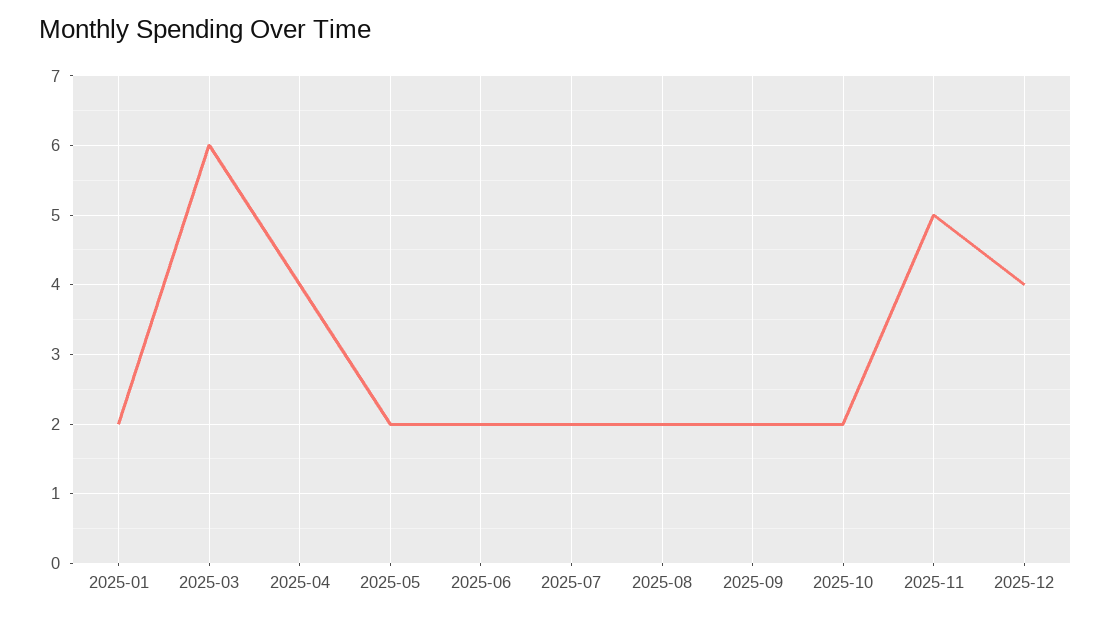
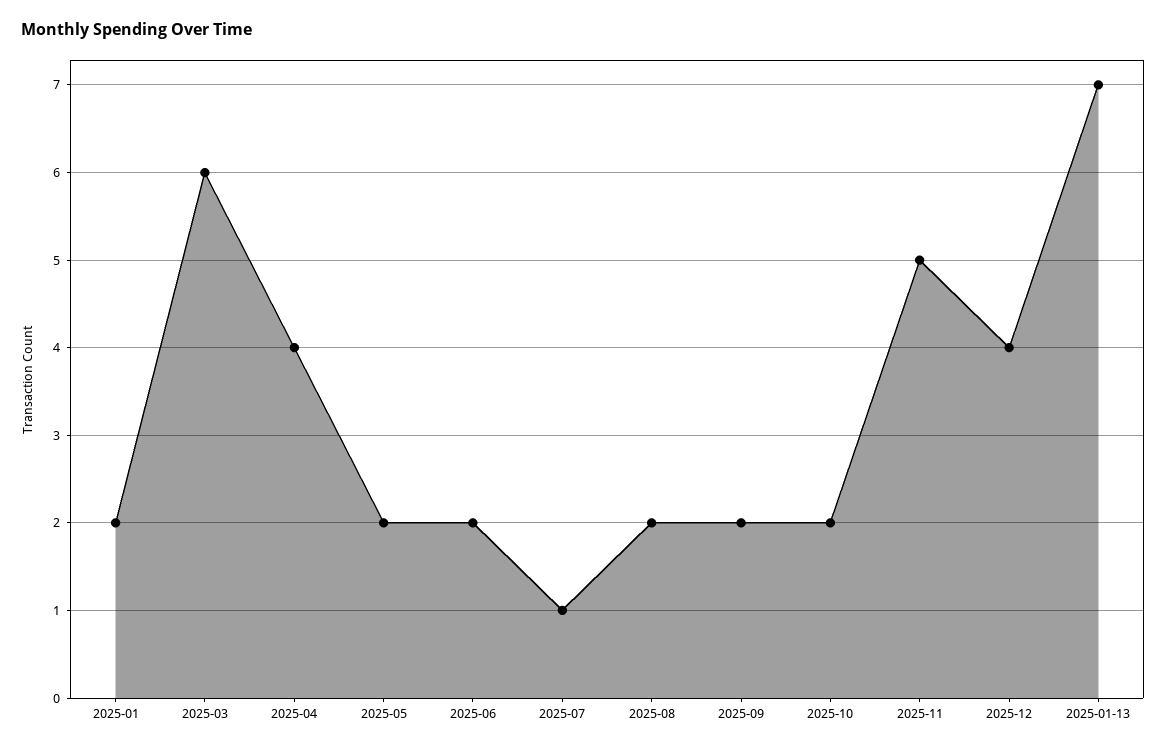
2025-07: 2 -> 1
2025-01-13: none -> 7

